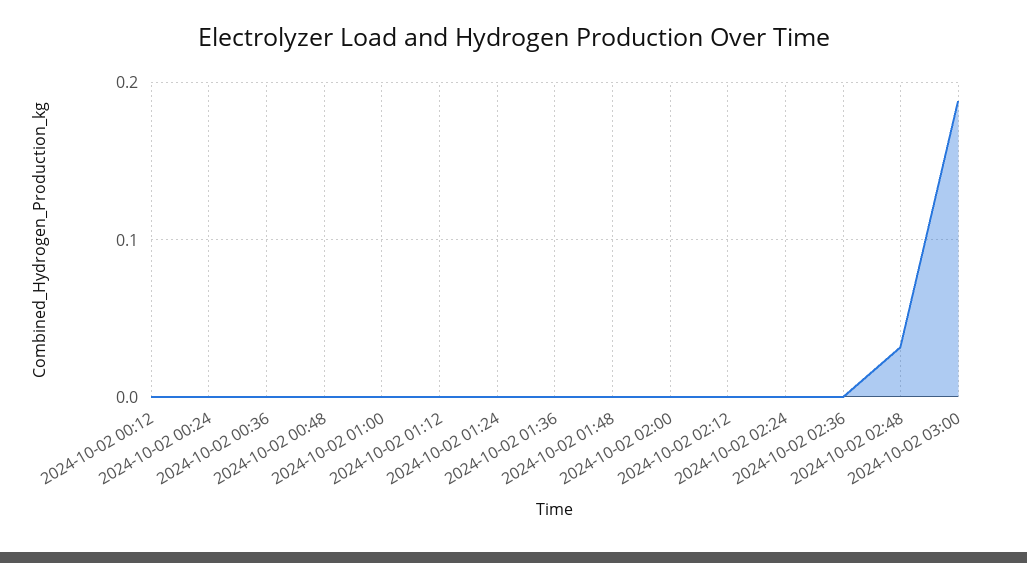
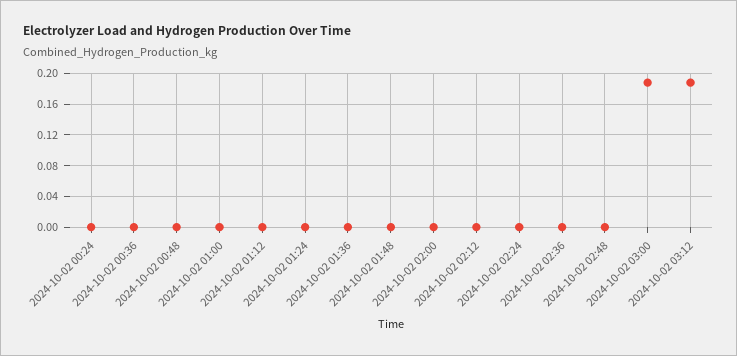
2024-10-02 00:12: 0 -> none
2024-10-02 02:48: 0.03 -> 0
2024-10-02 03:12: none -> 0.19

